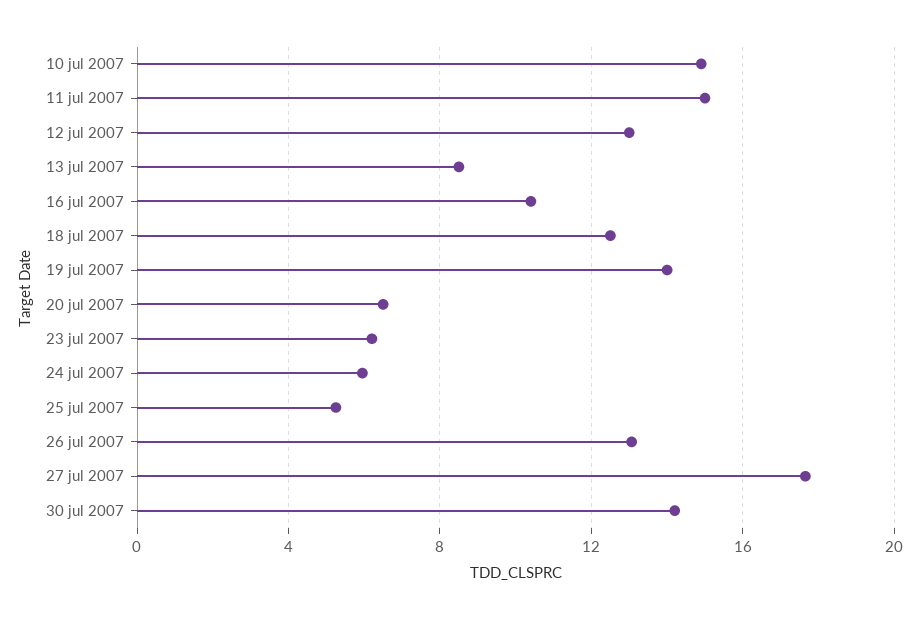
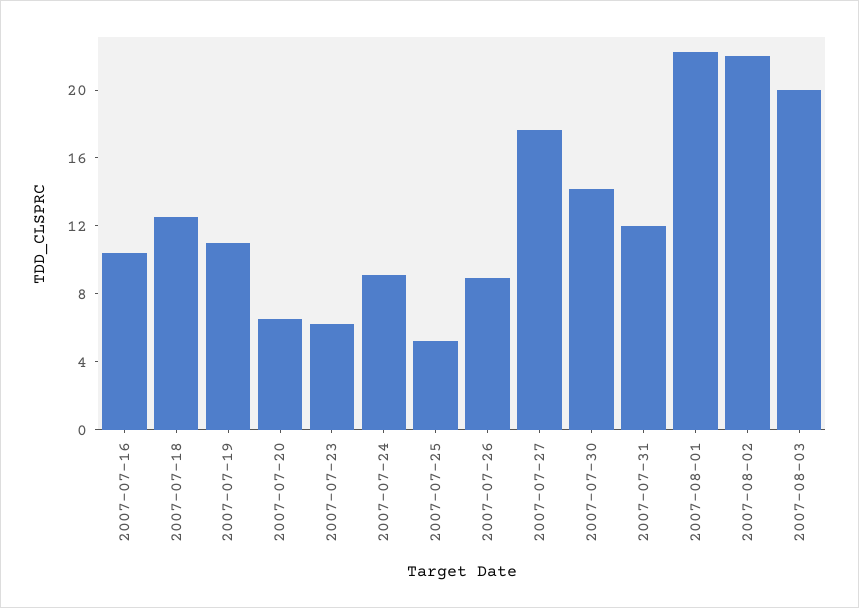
10 jul 2007: 15 -> none
11 jul 2007: 15 -> none
12 jul 2007: 13 -> none
13 jul 2007: 8.5 -> none
19 jul 2007: 14 -> 11
24 jul 2007: 6 -> 9
26 jul 2007: 13 -> 9
2007-07-31: none -> 12
2007-08-01: none -> 22
2007-08-02: none -> 22
2007-08-03: none -> 20

